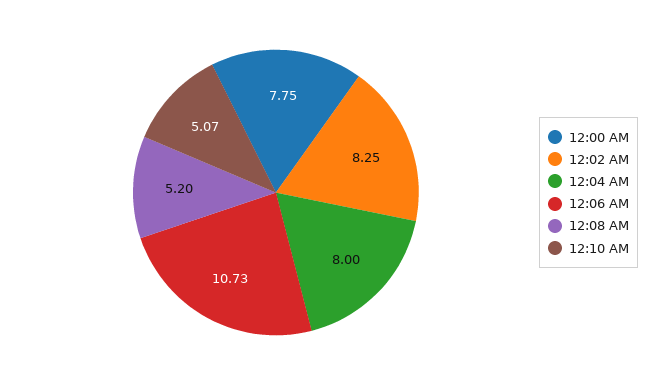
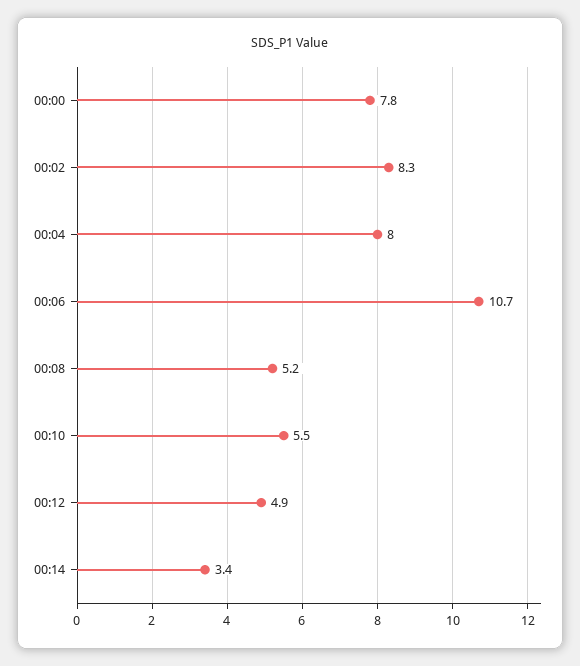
12:10 AM: 5.07 -> 5.5
00:12: none -> 4.9
00:14: none -> 3.4

